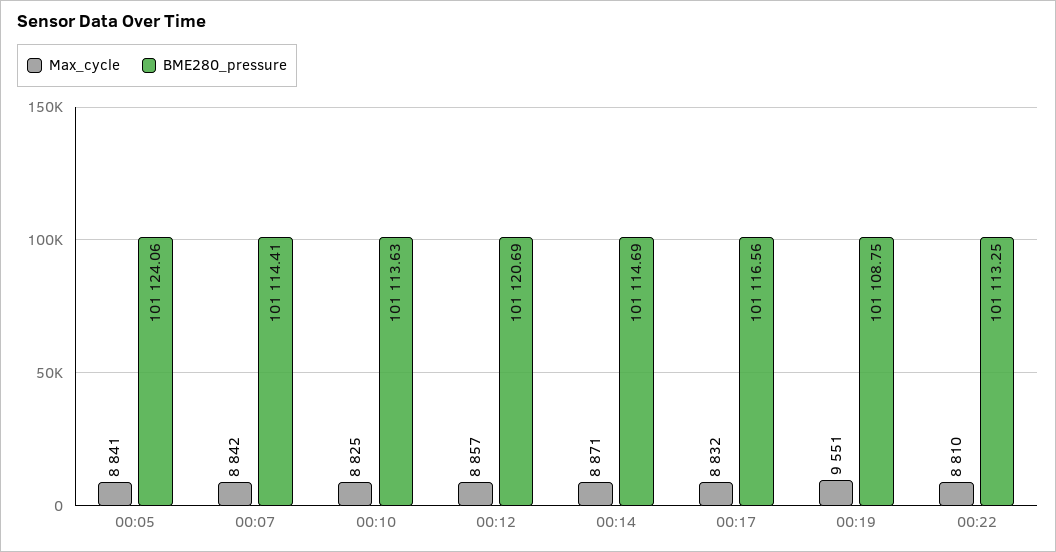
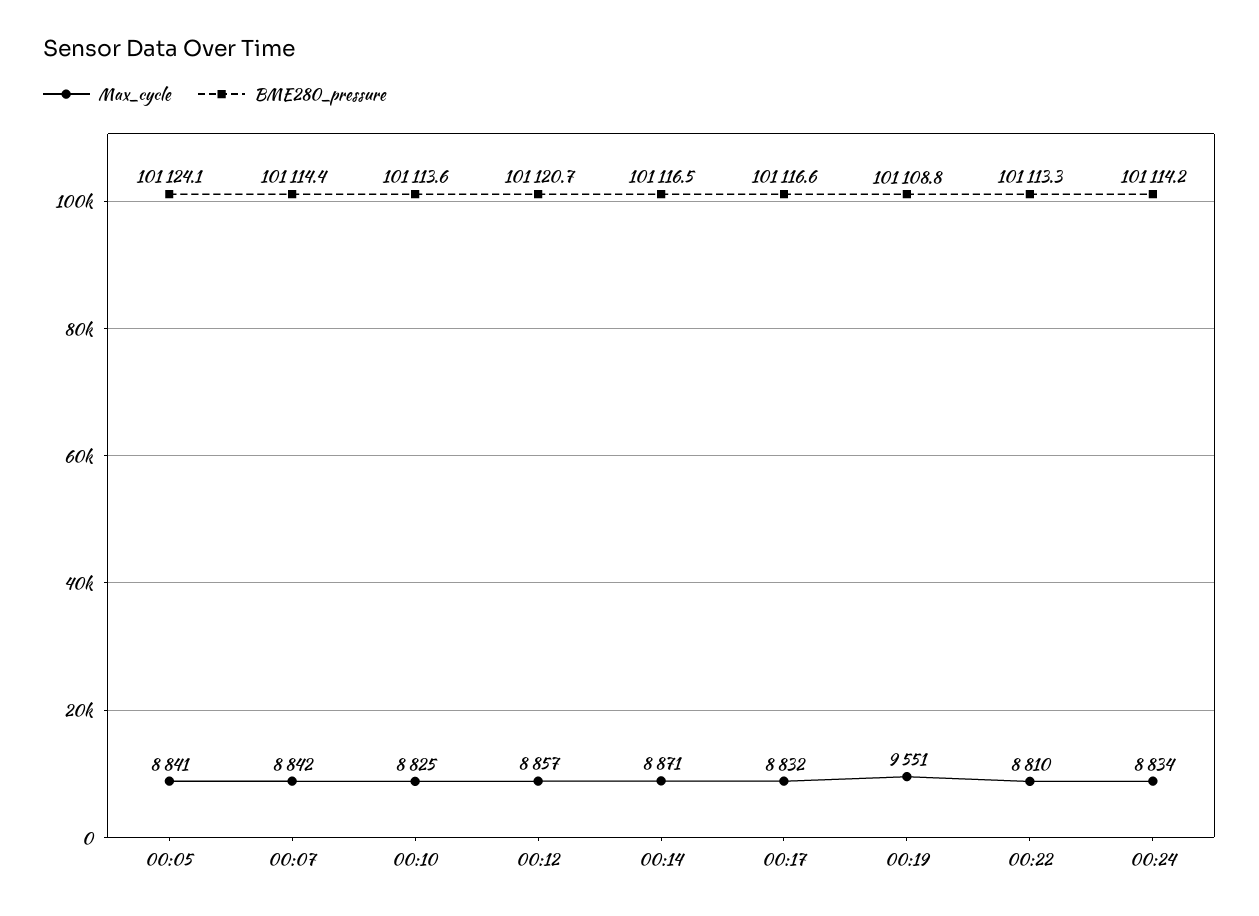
BME280_pressure, 00:14: 101114.69 -> 101116.5
Max_cycle, 00:24: none -> 8834
BME280_pressure, 00:24: none -> 101114.2

